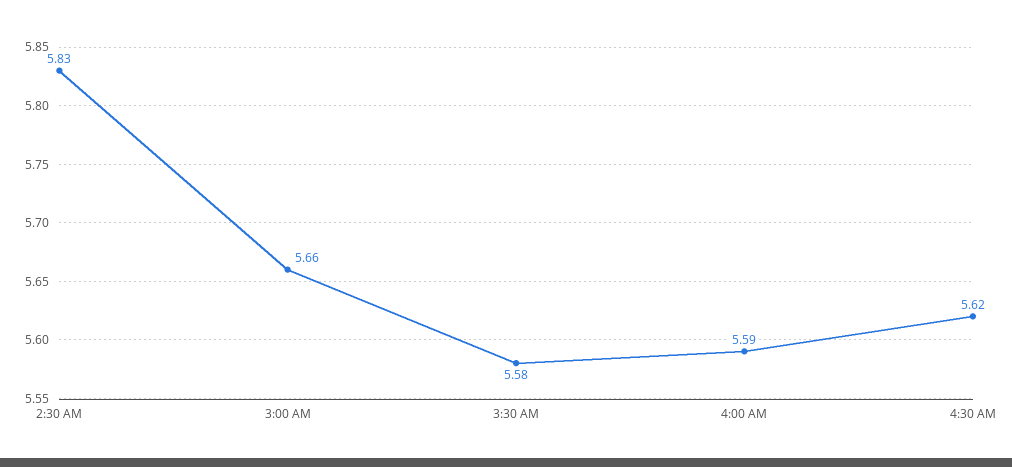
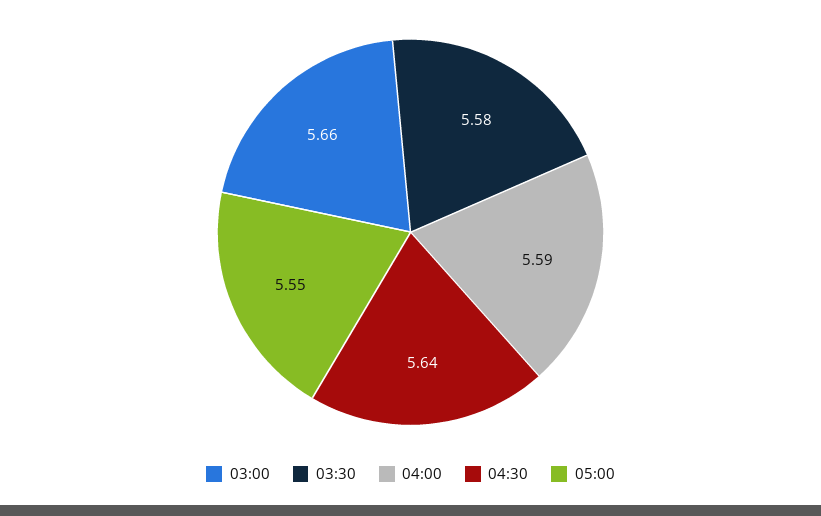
2:30 AM: 5.83 -> none
4:30 AM: 5.62 -> 5.64
05:00: none -> 5.55

